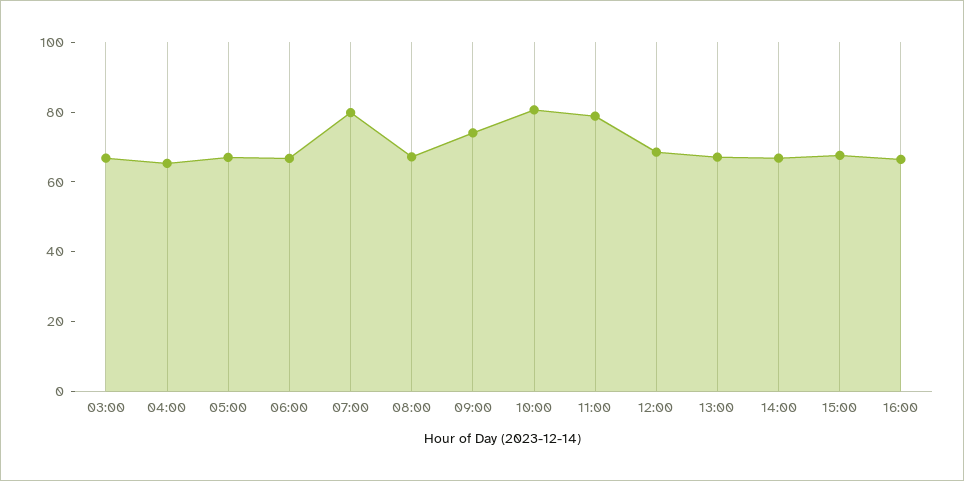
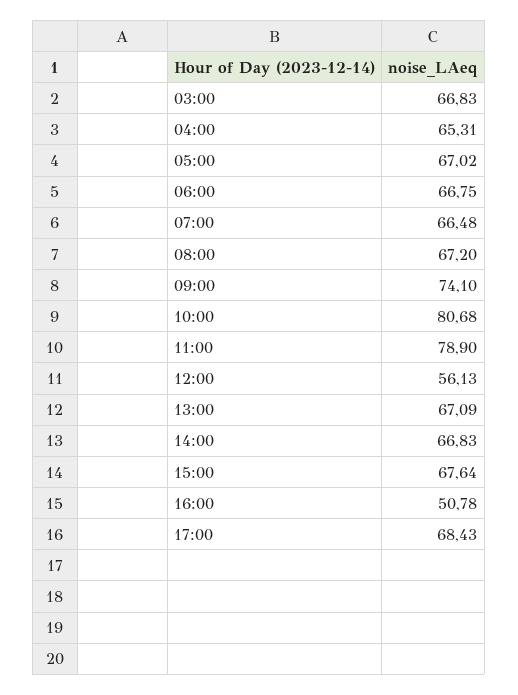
07:00: 80 -> 66.48
12:00: 70 -> 56.13
16:00: 65 -> 50.78
17:00: none -> 68.43

